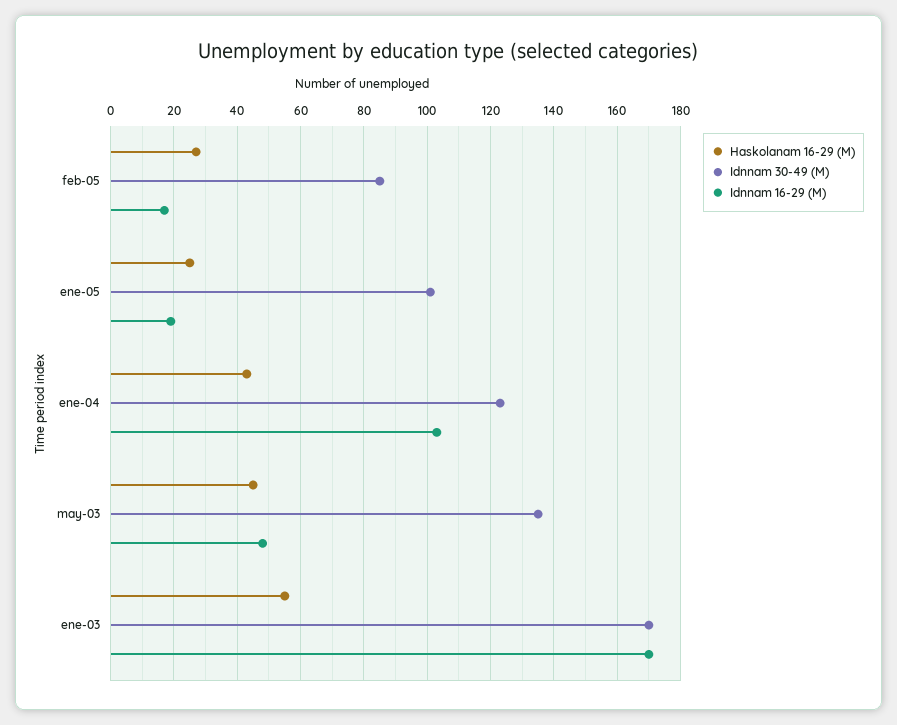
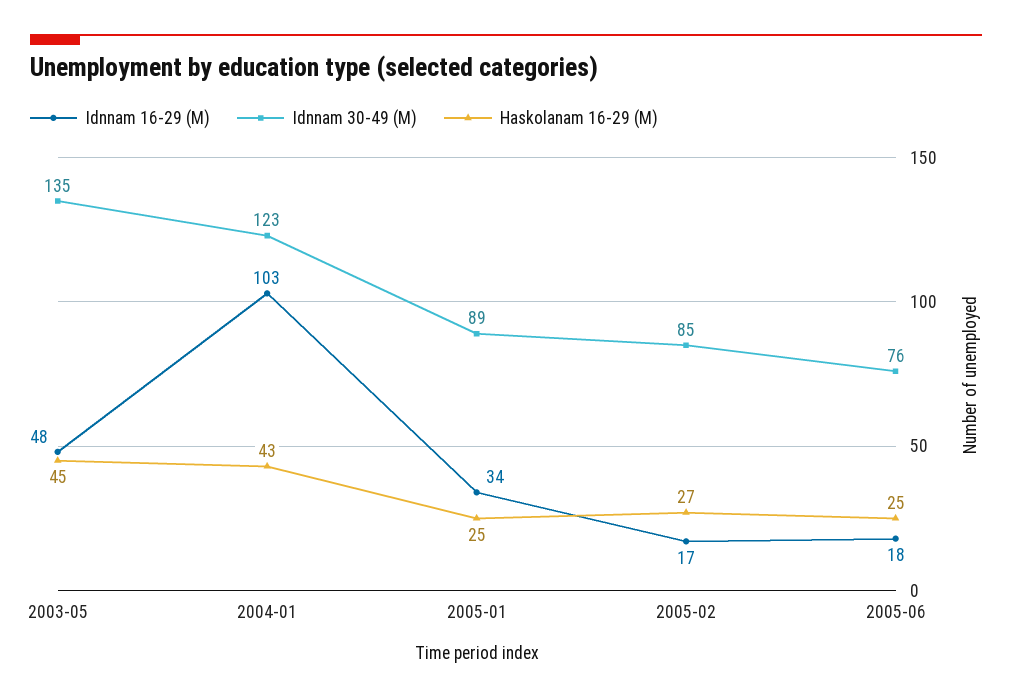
Idnnam 30-49 (M), ene-05: 100 -> 89
Idnnam 16-29 (M), ene-05: 20 -> 34
Haskolanam 16-29 (M), ene-03: 55 -> none
Idnnam 30-49 (M), ene-03: 170 -> none
Idnnam 16-29 (M), ene-03: 170 -> none
Idnnam 16-29 (M), 2005-06: none -> 18
Idnnam 30-49 (M), 2005-06: none -> 76
Haskolanam 16-29 (M), 2005-06: none -> 25

